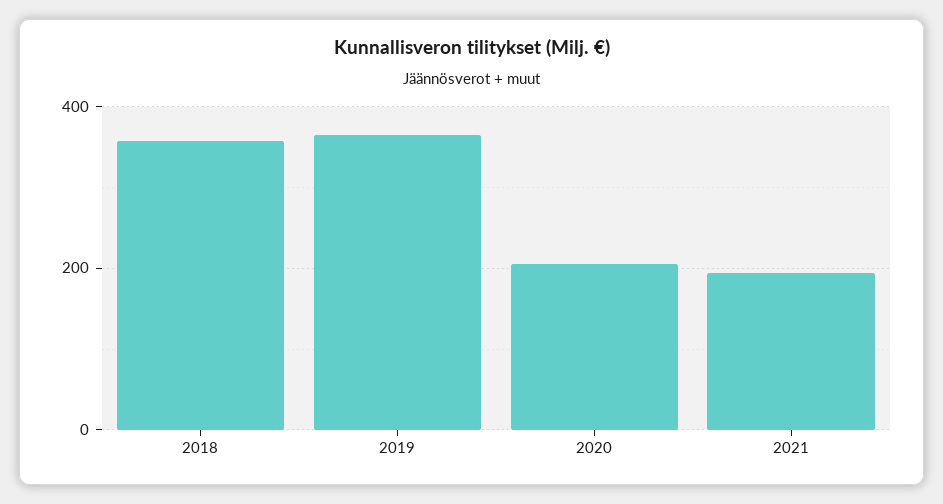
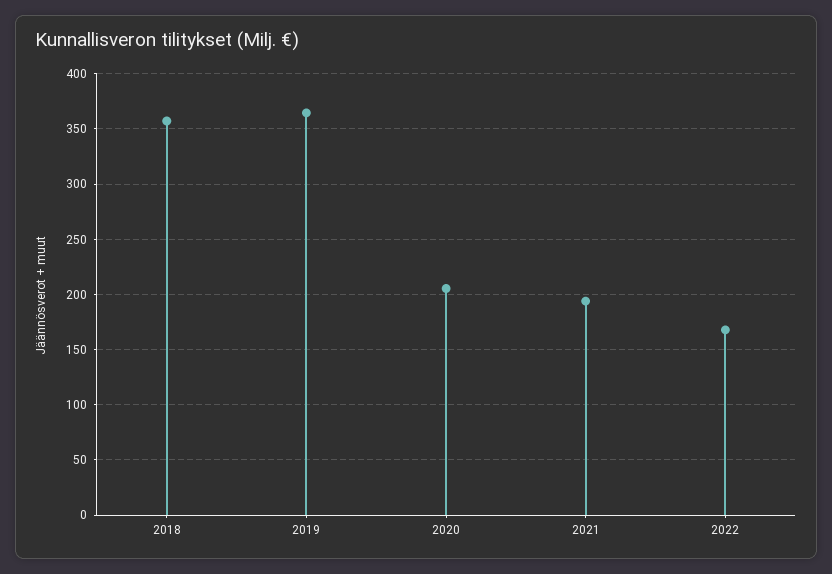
2022: none -> 170

